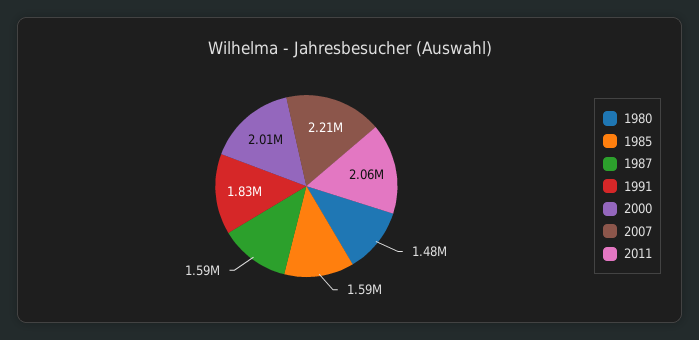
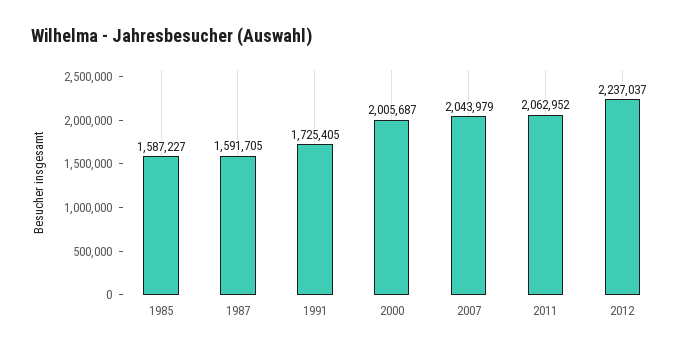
1980: 1480000 -> none
1991: 1830000 -> 1725405
2007: 2210000 -> 2043979
2012: none -> 2237037

